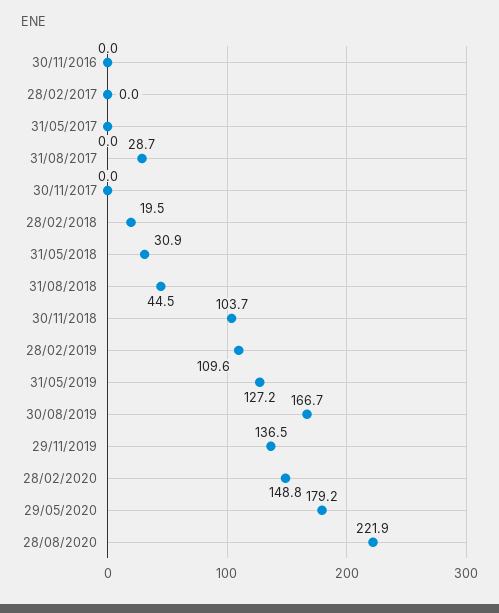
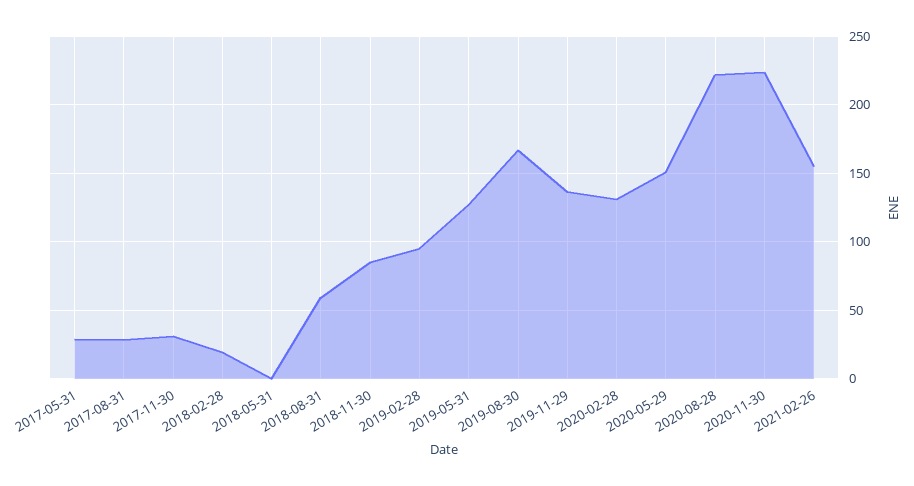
30/11/2016: 0 -> none
28/02/2017: 0 -> none
31/05/2017: 0 -> 30
30/11/2017: 0 -> 30
31/05/2018: 30.9 -> 0
31/08/2018: 44.5 -> 60
30/11/2018: 103.7 -> 85
28/02/2019: 109.6 -> 95
28/02/2020: 148.8 -> 130
29/05/2020: 179.2 -> 150
2020-11-30: none -> 225
2021-02-26: none -> 155

